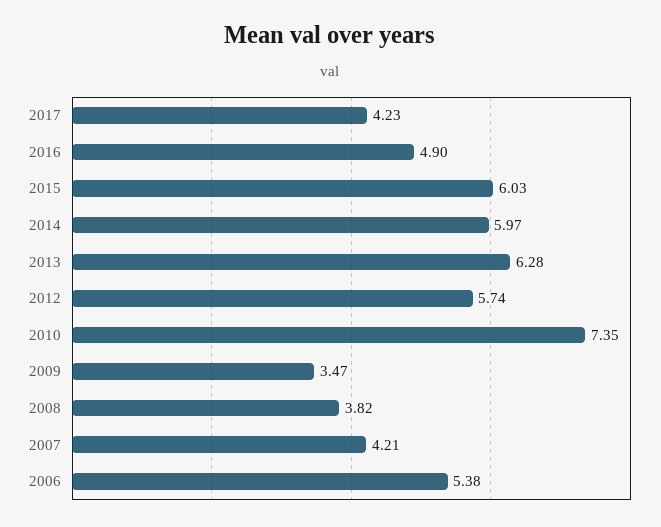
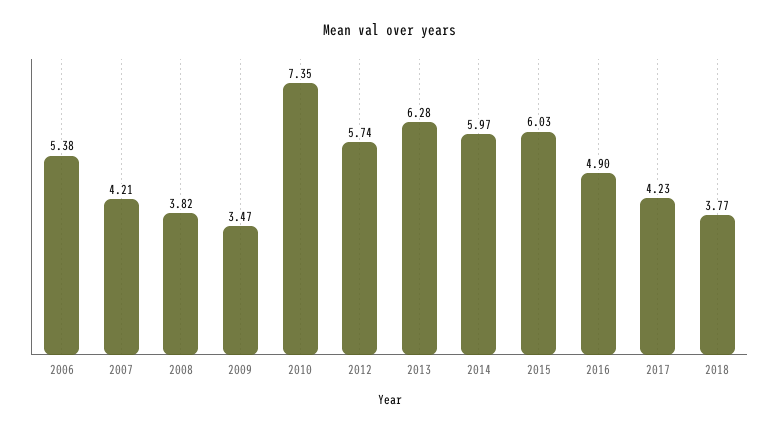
2018: none -> 3.77

